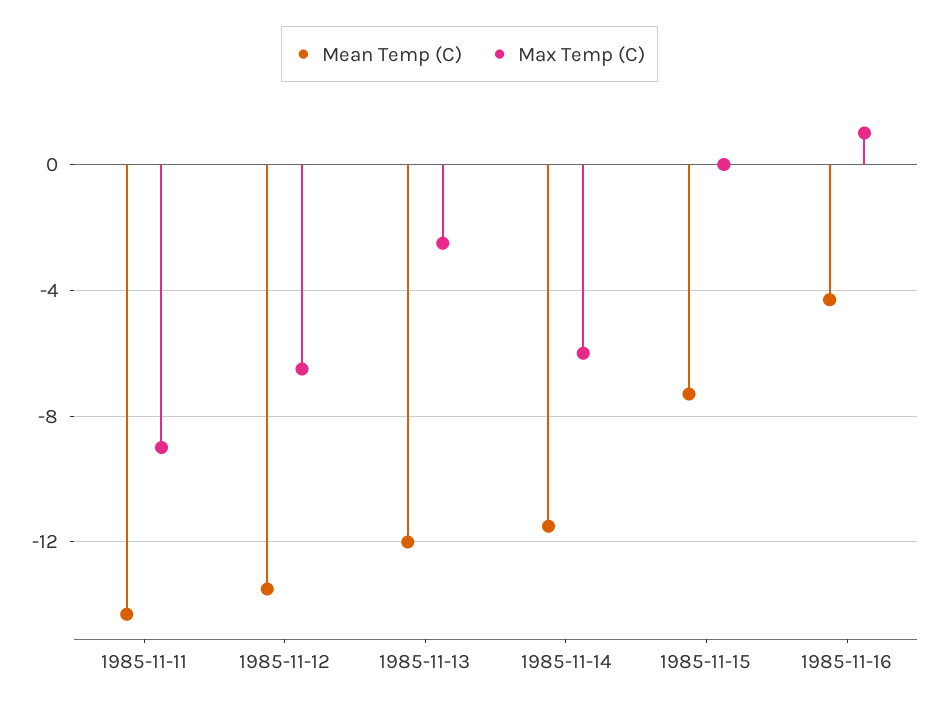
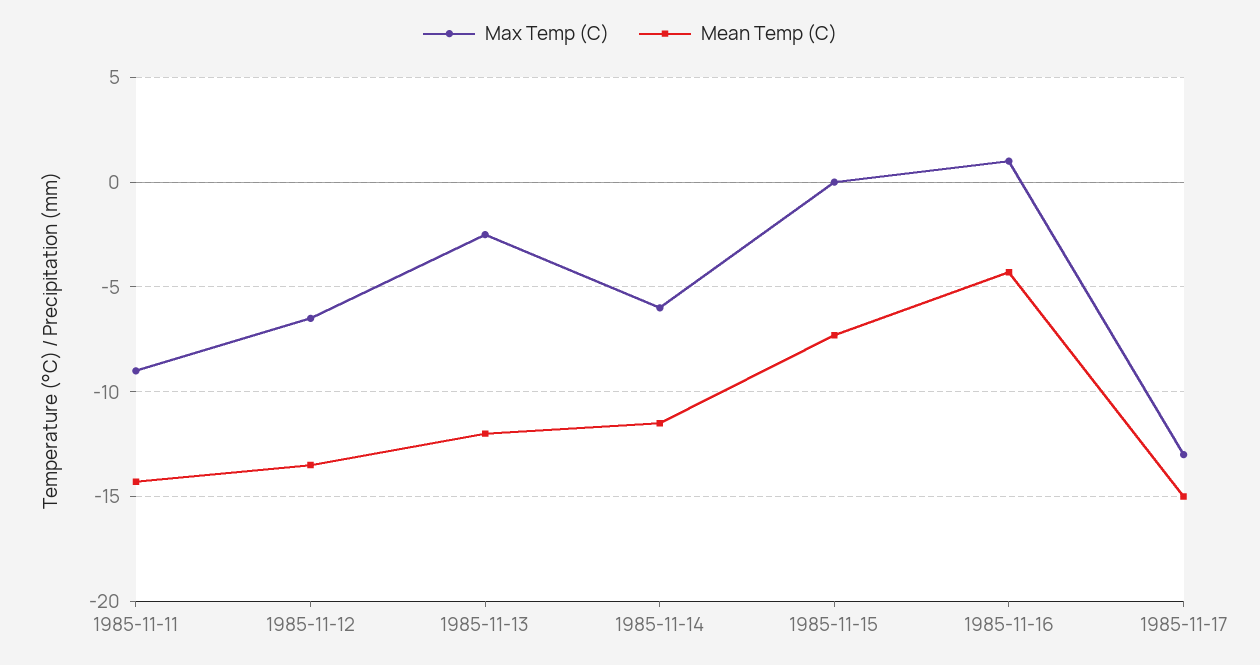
Max Temp (C), 1985-11-17: none -> -13
Mean Temp (C), 1985-11-17: none -> -15

